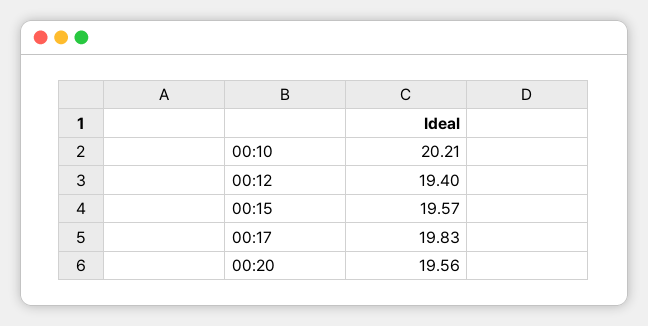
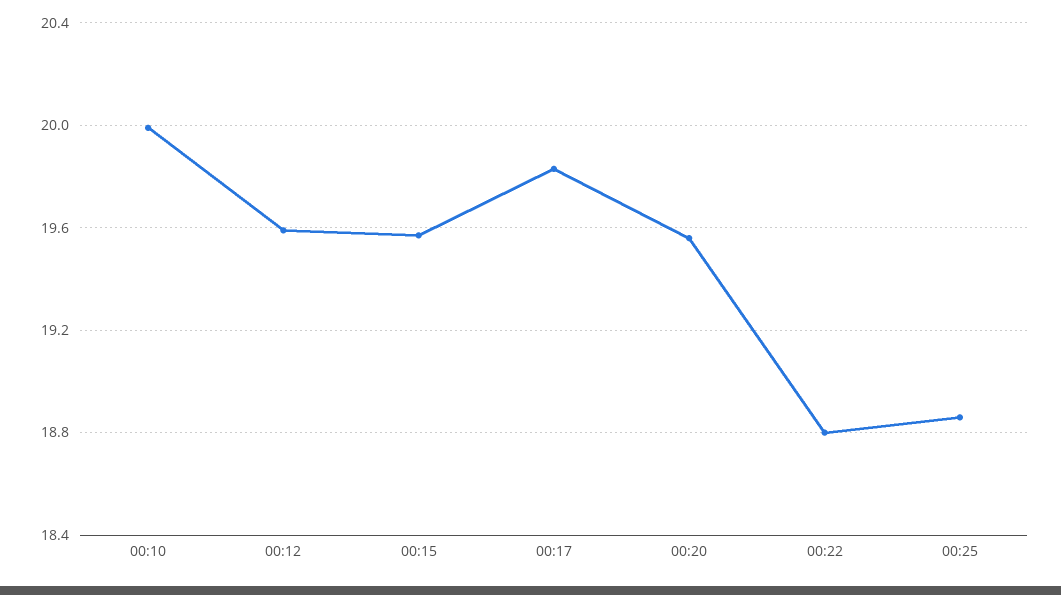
00:10: 20.21 -> 20
00:12: 19.4 -> 19.6
00:22: none -> 18.8
00:25: none -> 18.85

